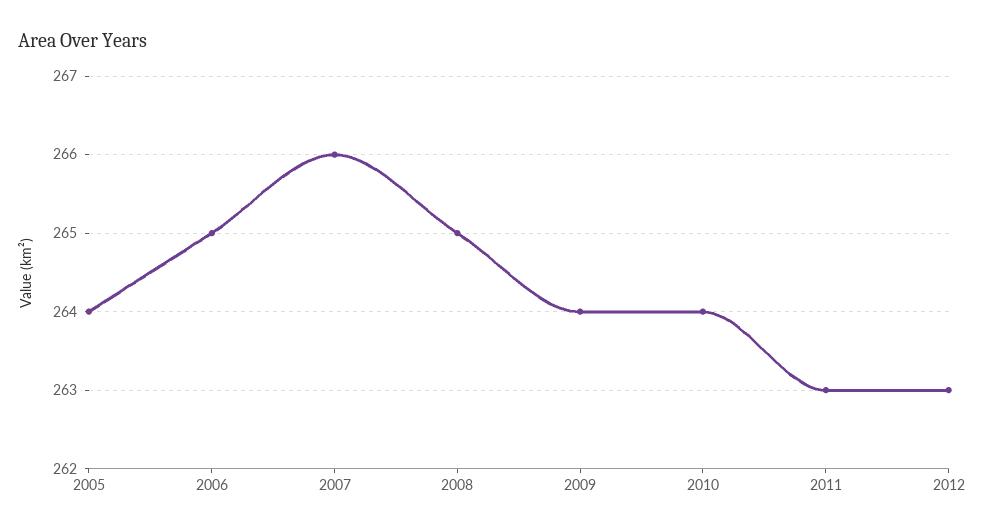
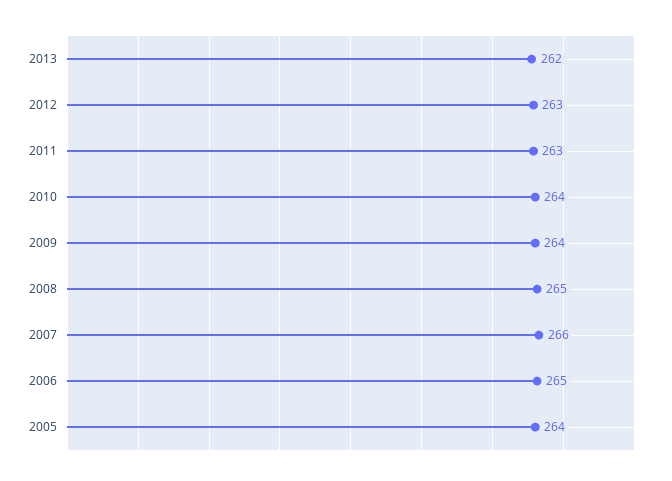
2013: none -> 262

